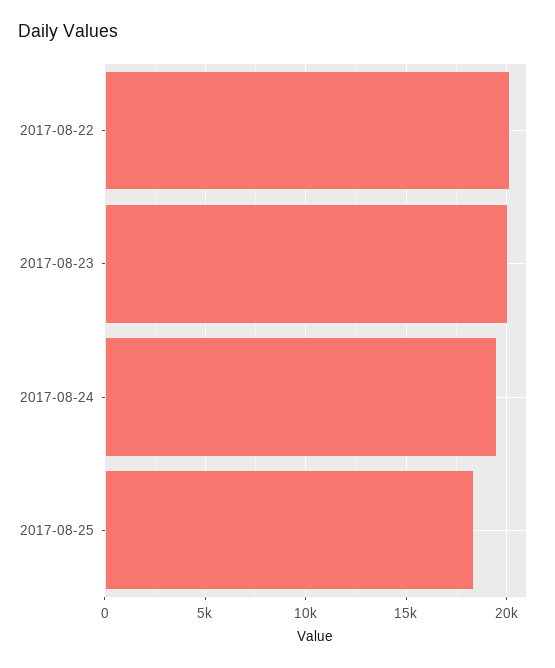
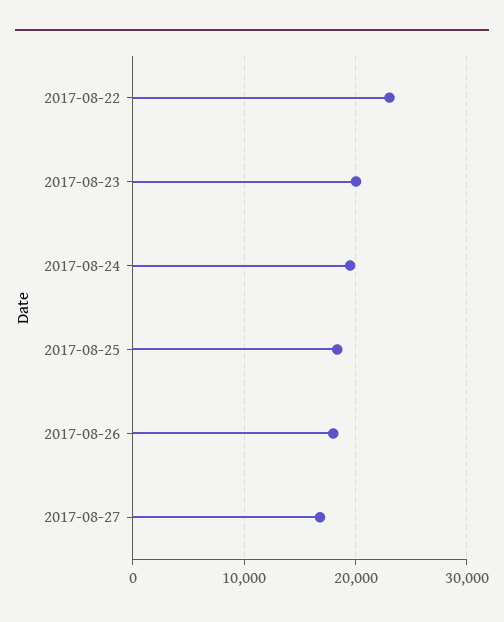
2017-08-22: 20000 -> 23000
2017-08-26: none -> 18000
2017-08-27: none -> 17000

